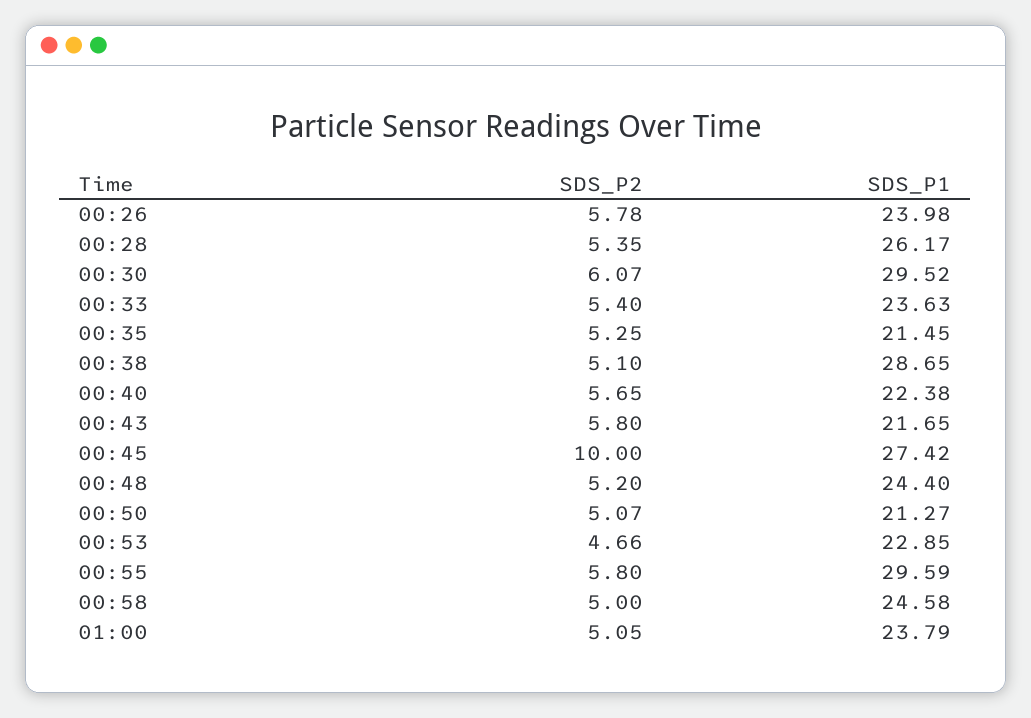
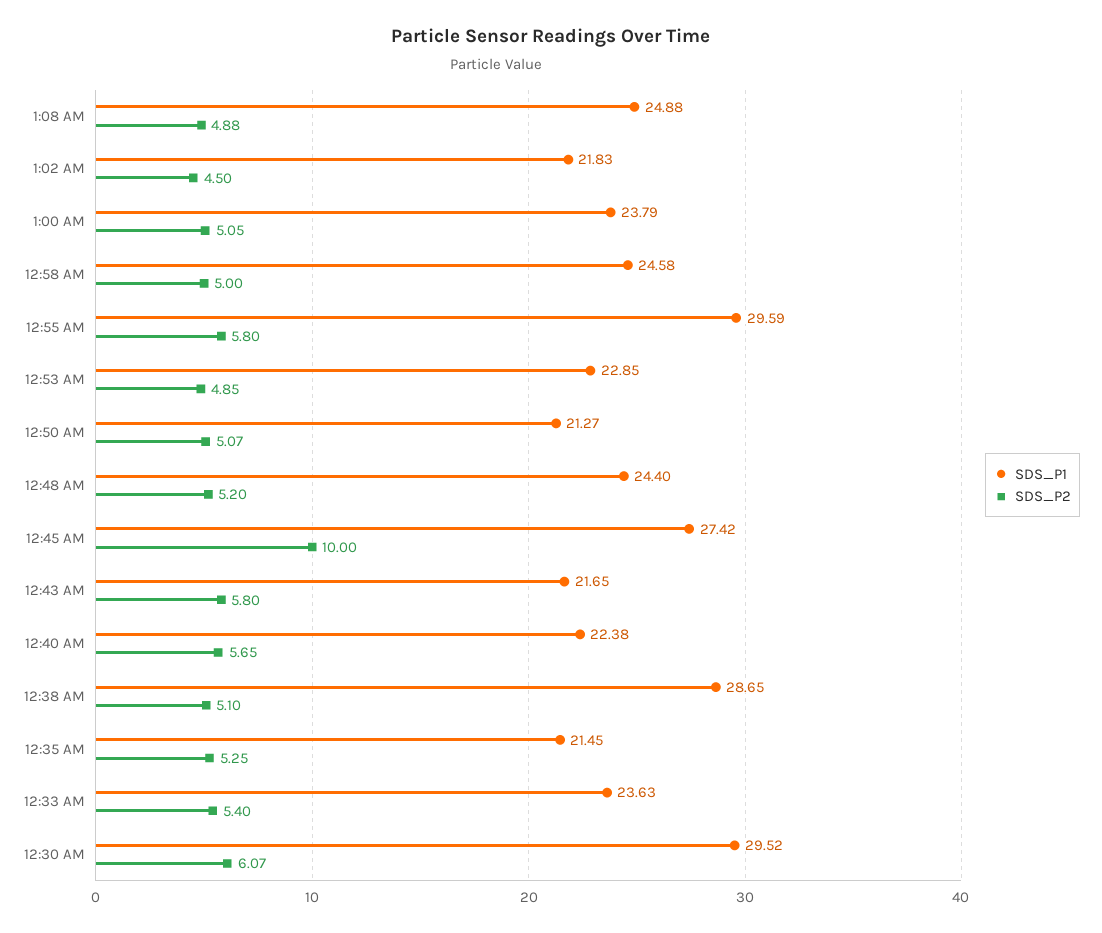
SDS_P2, 00:26: 5.78 -> none
SDS_P1, 00:26: 23.98 -> none
SDS_P2, 00:28: 5.35 -> none
SDS_P1, 00:28: 26.17 -> none
SDS_P2, 00:53: 4.66 -> 4.85
SDS_P1, 1:08 AM: none -> 24.88
SDS_P2, 1:08 AM: none -> 4.88
SDS_P1, 1:02 AM: none -> 21.83
SDS_P2, 1:02 AM: none -> 4.5

